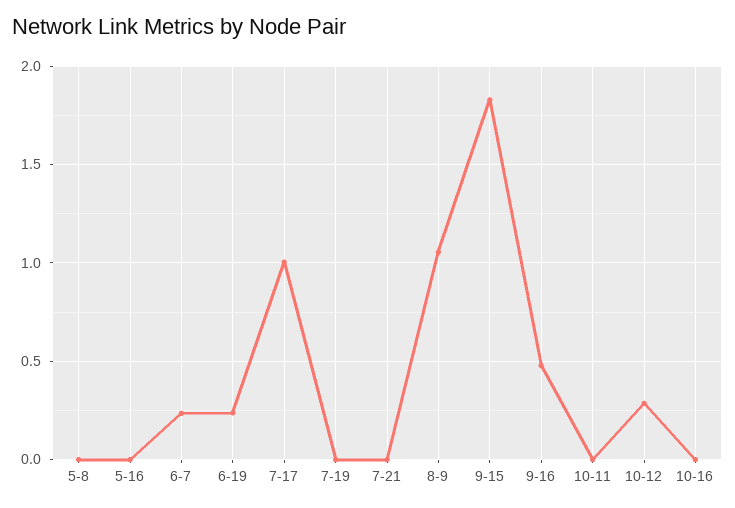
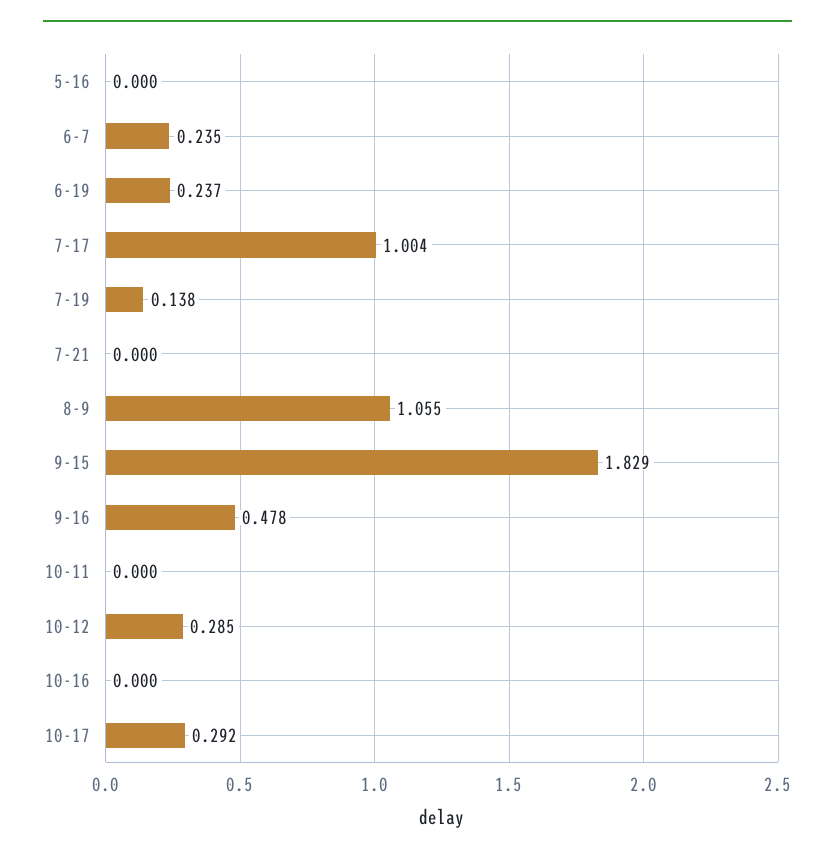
5-8: 0 -> none
7-19: 0 -> 0.138
10-17: none -> 0.292

